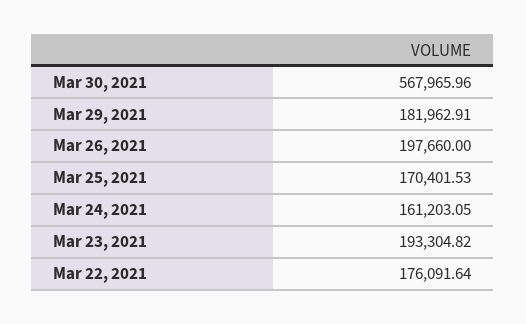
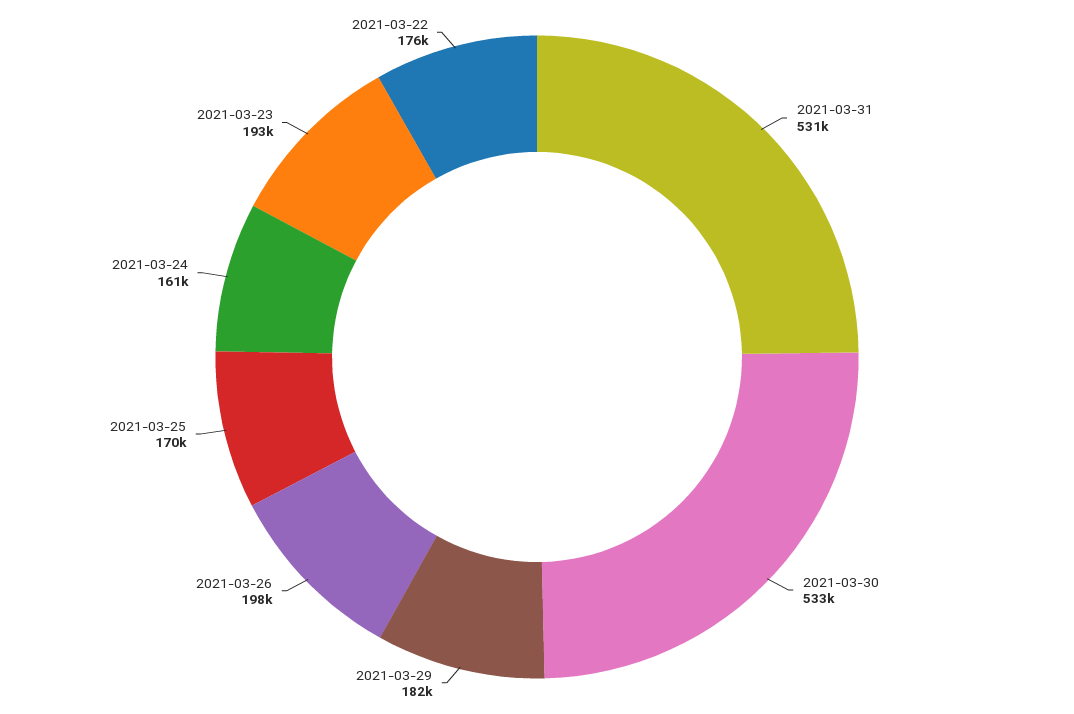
Mar 30, 2021: 567965.96 -> 533000
2021-03-31: none -> 531000

